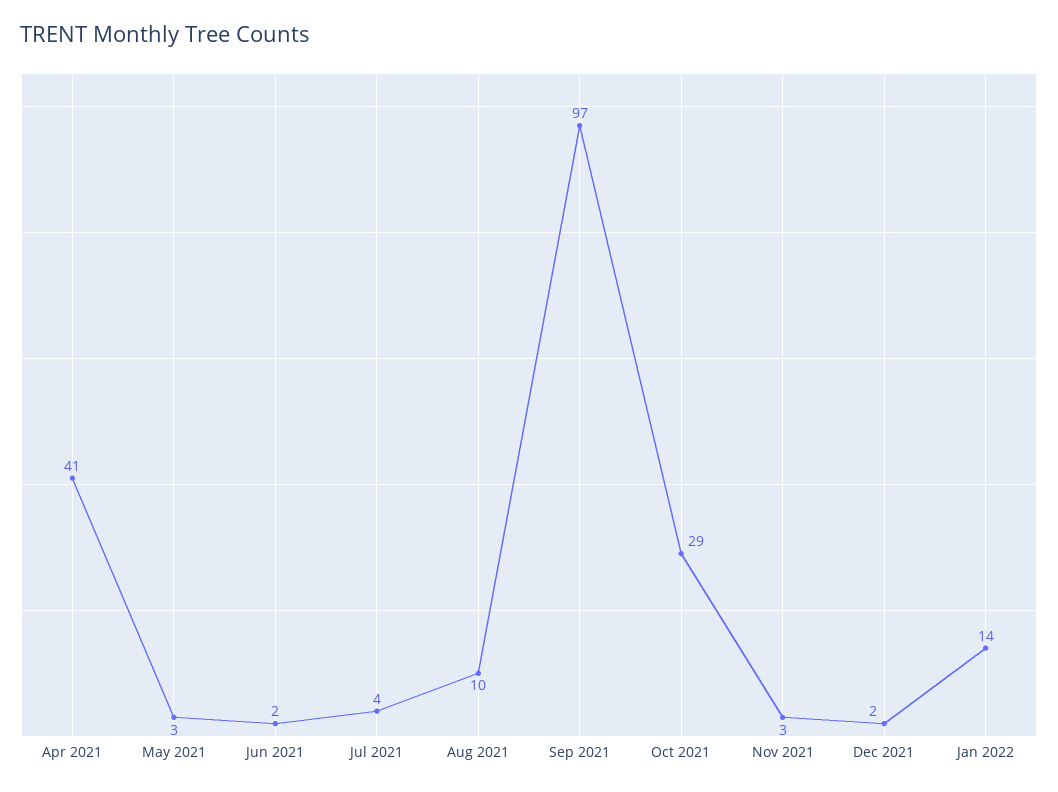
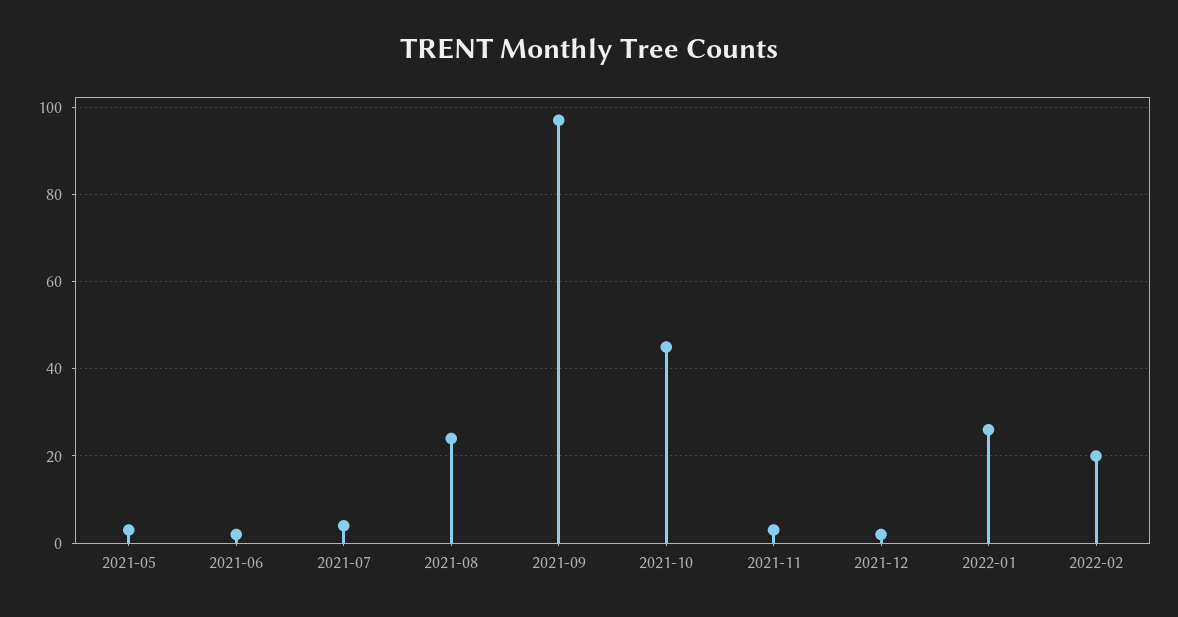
Apr 2021: 41 -> none
Aug 2021: 10 -> 25
Oct 2021: 29 -> 45
Jan 2022: 14 -> 25
2022-02: none -> 20

